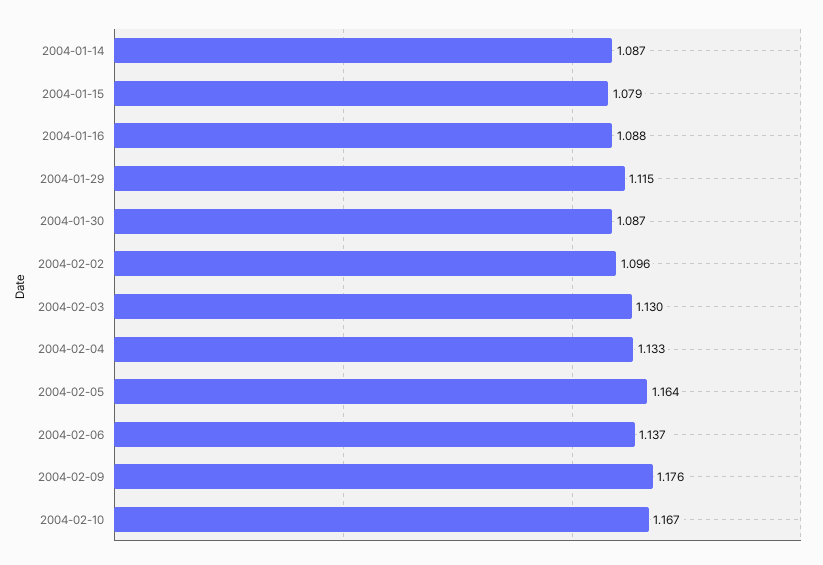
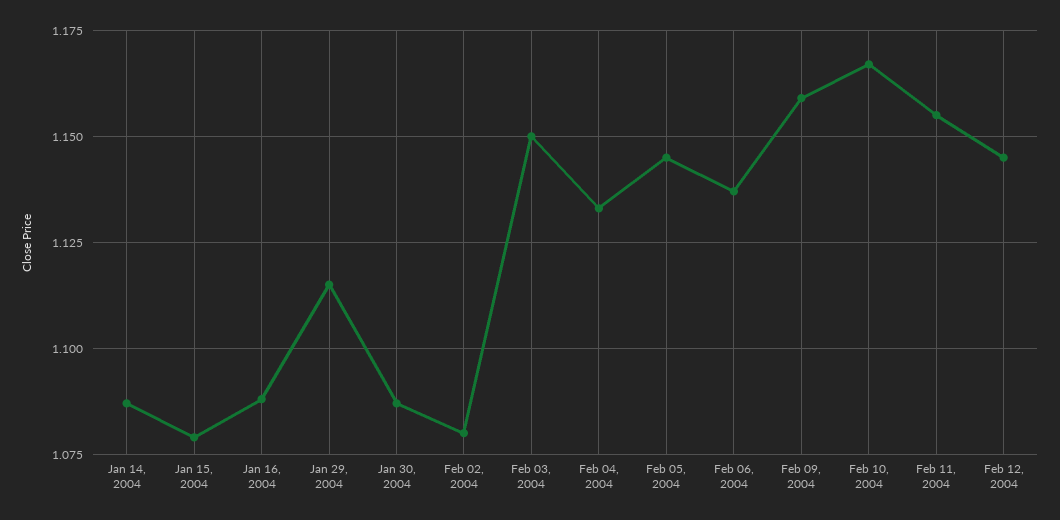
2004-02-02: 1.096 -> 1.08
2004-02-03: 1.13 -> 1.15
2004-02-05: 1.164 -> 1.145
2004-02-09: 1.176 -> 1.16
Feb 11, 2004: none -> 1.155
Feb 12, 2004: none -> 1.145

